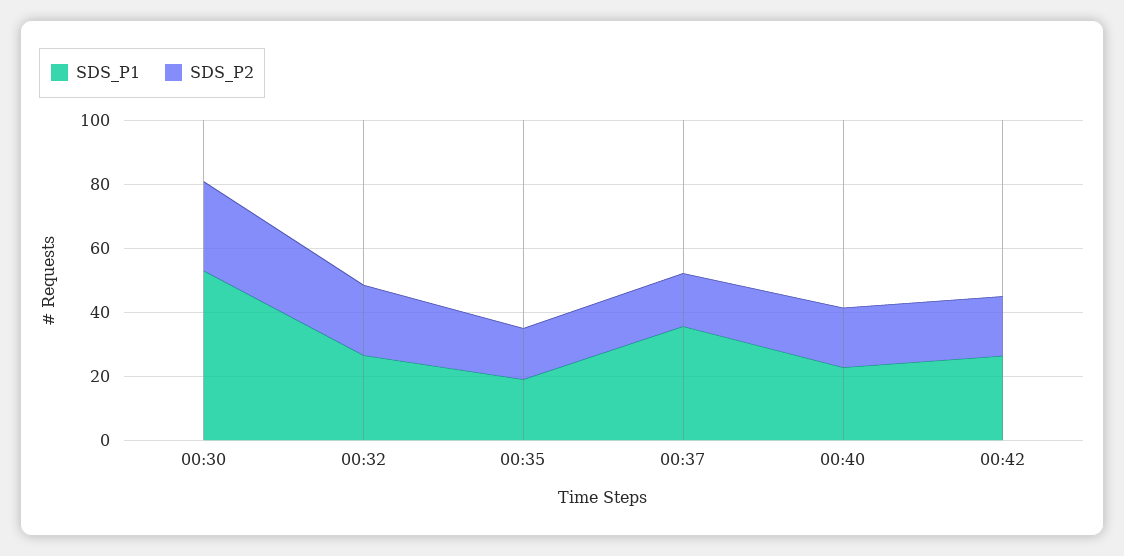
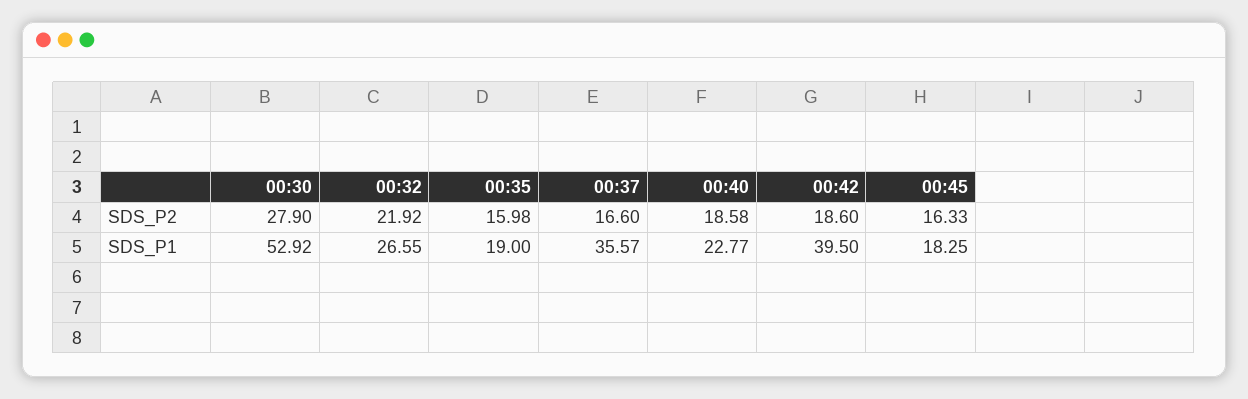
SDS_P1, 00:42: 25 -> 39.5
SDS_P2, 00:45: none -> 16.33
SDS_P1, 00:45: none -> 18.25

